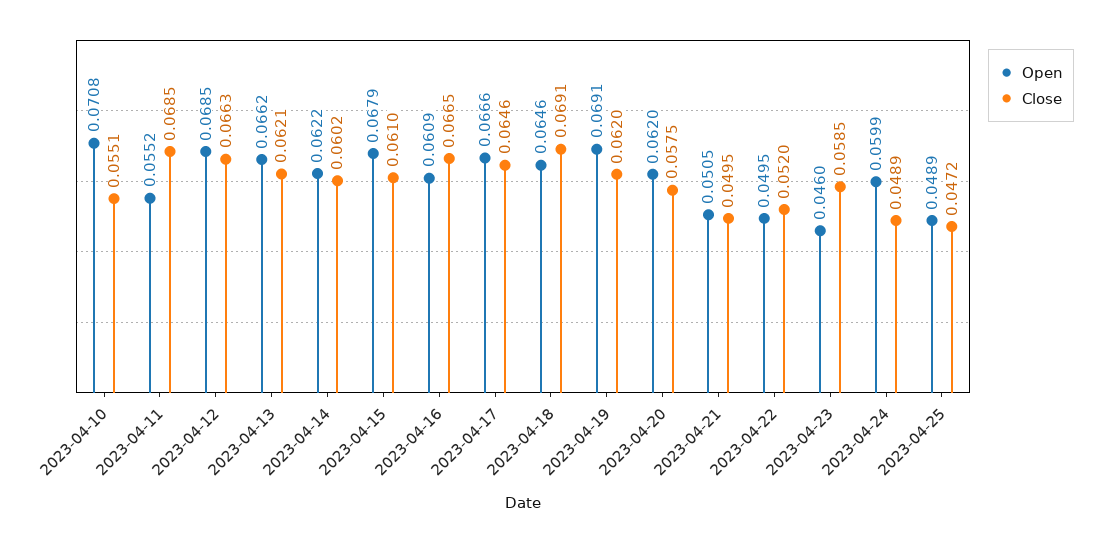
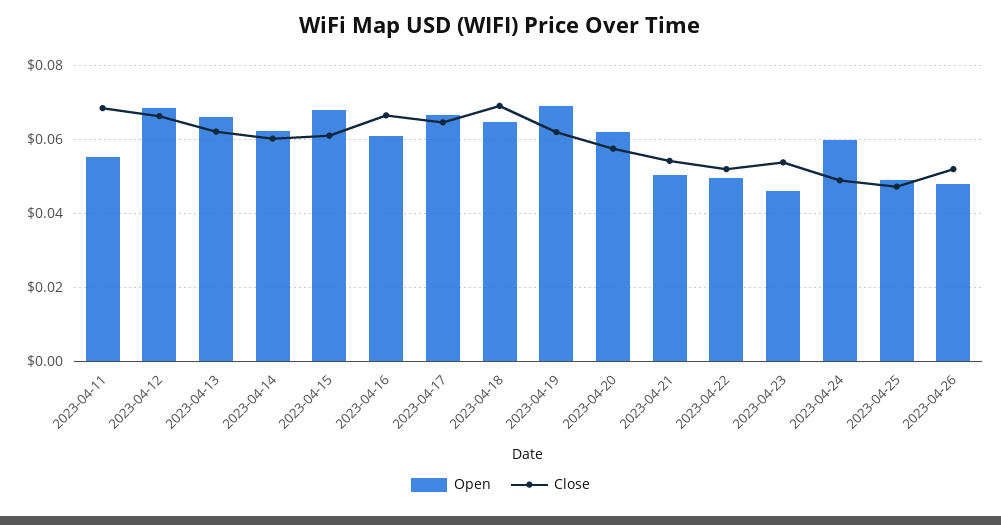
Open, 2023-04-10: 0.0708 -> none
Close, 2023-04-10: 0.0551 -> none
Close, 2023-04-21: 0.0495 -> 0.054
Close, 2023-04-23: 0.0585 -> 0.054
Open, 2023-04-26: none -> 0.048
Close, 2023-04-26: none -> 0.052

